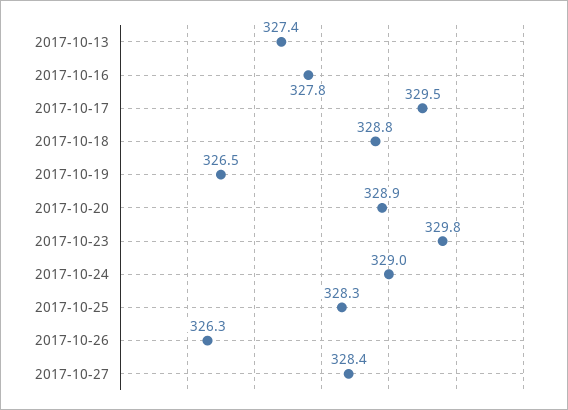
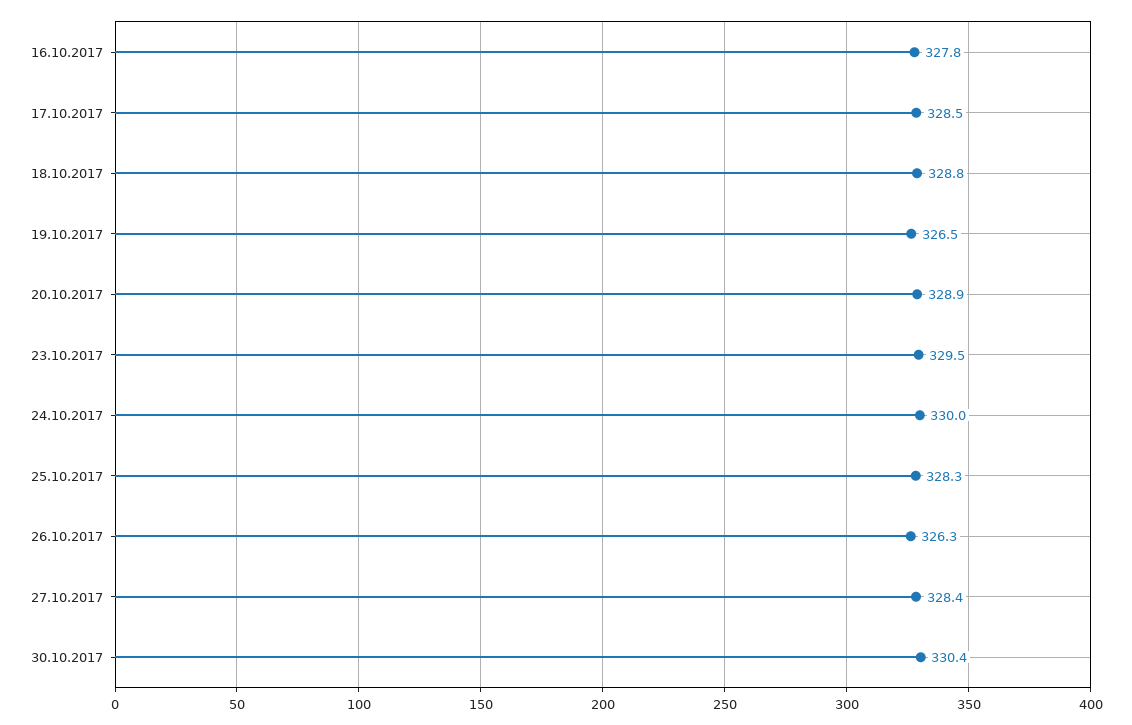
2017-10-13: 327.4 -> none
2017-10-17: 329.5 -> 328.5
2017-10-23: 329.8 -> 329.5
2017-10-24: 329 -> 330
30.10.2017: none -> 330.4

